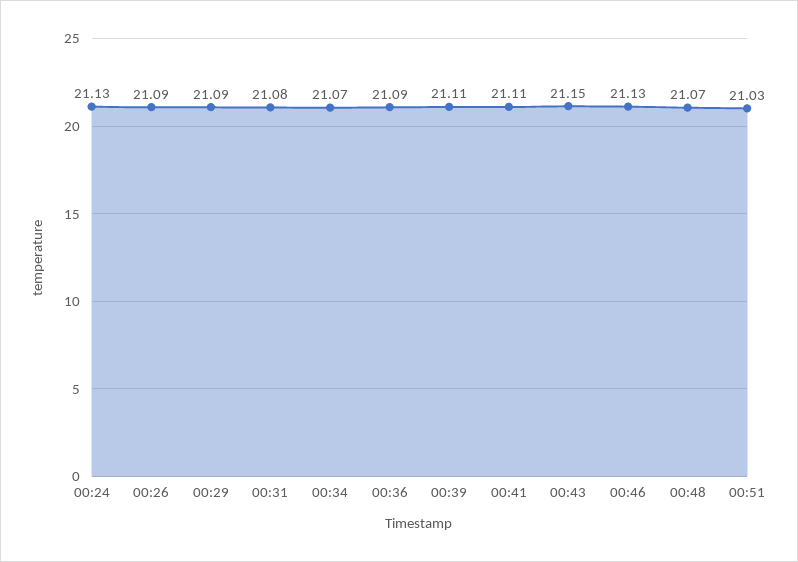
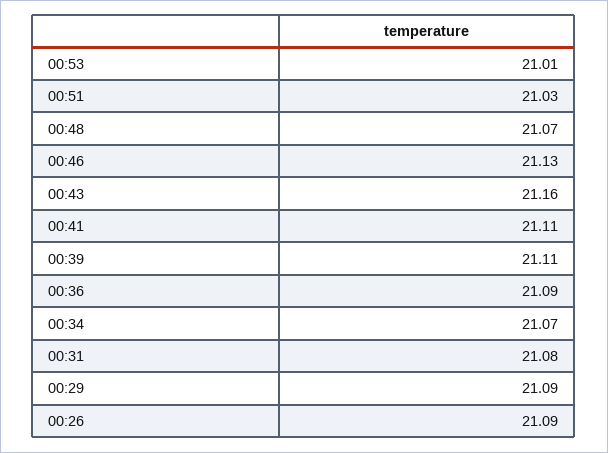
00:24: 21.13 -> none
00:43: 21.15 -> 21.16
00:53: none -> 21.01

